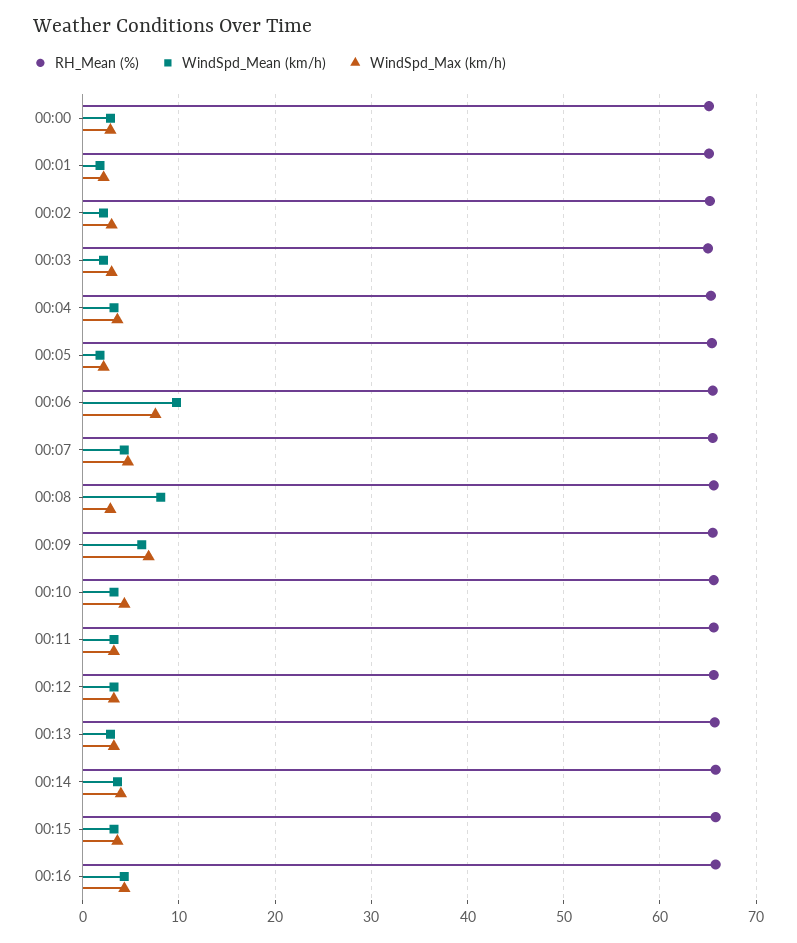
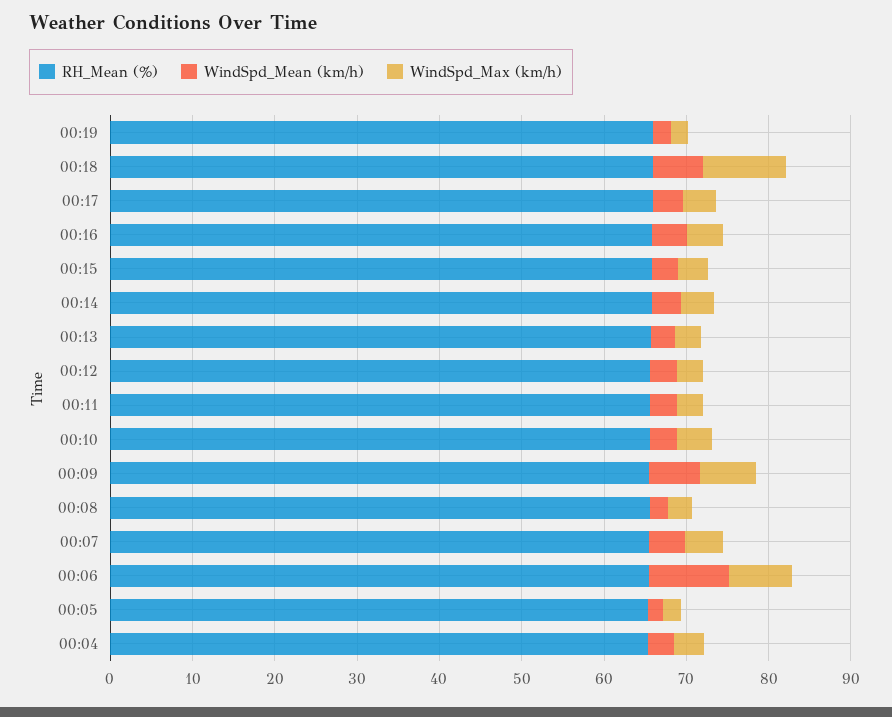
RH_Mean (%), 00:00: 65 -> none
WindSpd_Mean (km/h), 00:00: 3 -> none
WindSpd_Max (km/h), 00:00: 3 -> none
RH_Mean (%), 00:01: 65 -> none
WindSpd_Mean (km/h), 00:01: 2 -> none
WindSpd_Max (km/h), 00:01: 2 -> none
RH_Mean (%), 00:02: 65 -> none
WindSpd_Mean (km/h), 00:02: 2 -> none
WindSpd_Max (km/h), 00:02: 3 -> none
RH_Mean (%), 00:03: 65 -> none
WindSpd_Mean (km/h), 00:03: 2 -> none
WindSpd_Max (km/h), 00:03: 3 -> none
WindSpd_Mean (km/h), 00:08: 8 -> 2
RH_Mean (%), 00:19: none -> 66
WindSpd_Mean (km/h), 00:19: none -> 2
WindSpd_Max (km/h), 00:19: none -> 2
RH_Mean (%), 00:18: none -> 66
WindSpd_Mean (km/h), 00:18: none -> 6
WindSpd_Max (km/h), 00:18: none -> 10
RH_Mean (%), 00:17: none -> 66
WindSpd_Mean (km/h), 00:17: none -> 4
WindSpd_Max (km/h), 00:17: none -> 4

